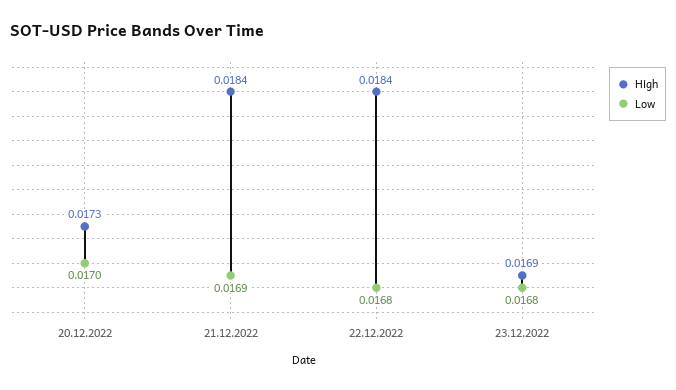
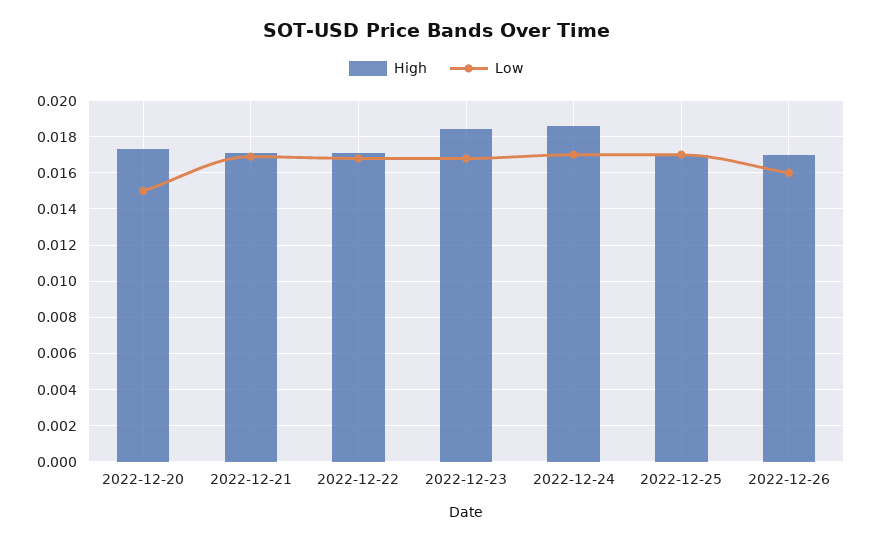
Low, 20.12.2022: 0.017 -> 0.015
High, 21.12.2022: 0.0184 -> 0.017
High, 22.12.2022: 0.0184 -> 0.017
High, 23.12.2022: 0.0169 -> 0.0185
High, 2022-12-24: none -> 0.0185
Low, 2022-12-24: none -> 0.017
High, 2022-12-25: none -> 0.017
Low, 2022-12-25: none -> 0.017
High, 2022-12-26: none -> 0.017
Low, 2022-12-26: none -> 0.016

